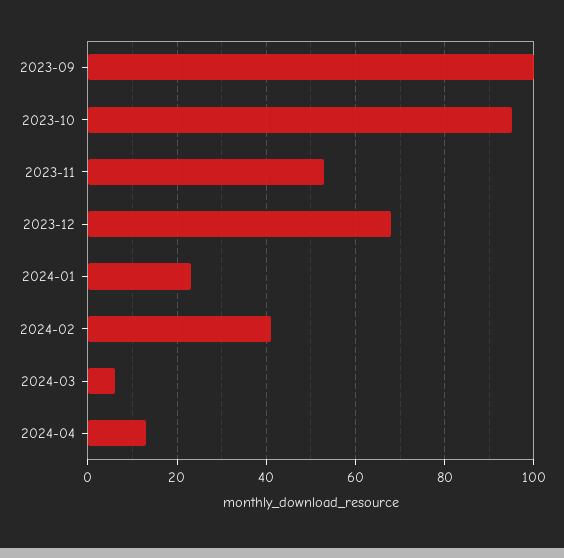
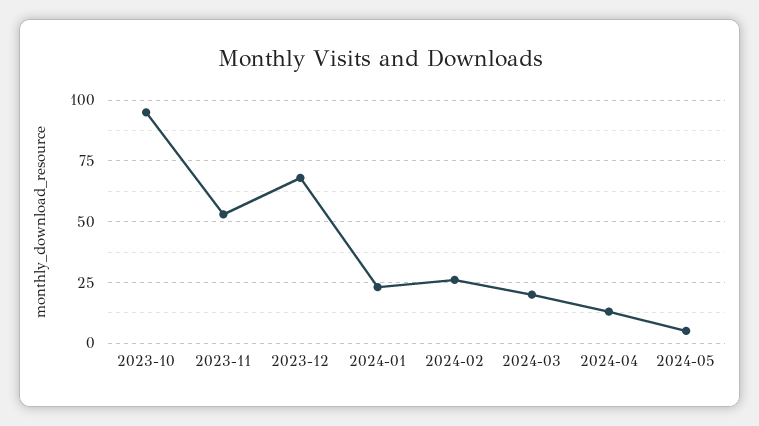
2023-09: 100 -> none
2024-02: 40 -> 25
2024-03: 5 -> 20
2024-05: none -> 5

